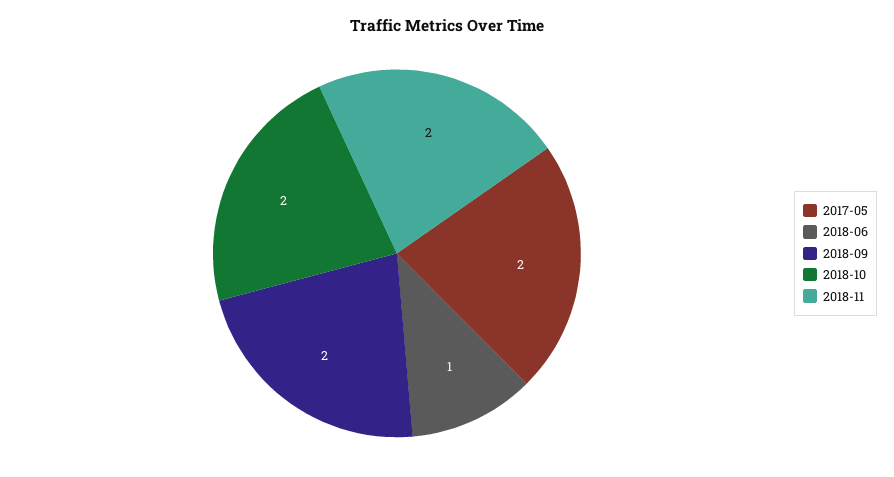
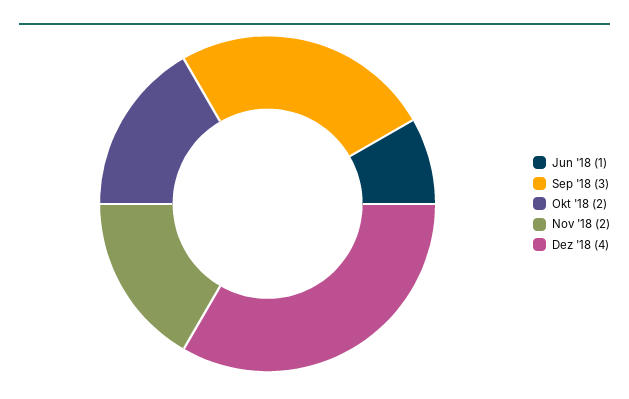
2017-05: 2 -> none
2018-09: 2 -> 3
Dez '18: none -> 4

